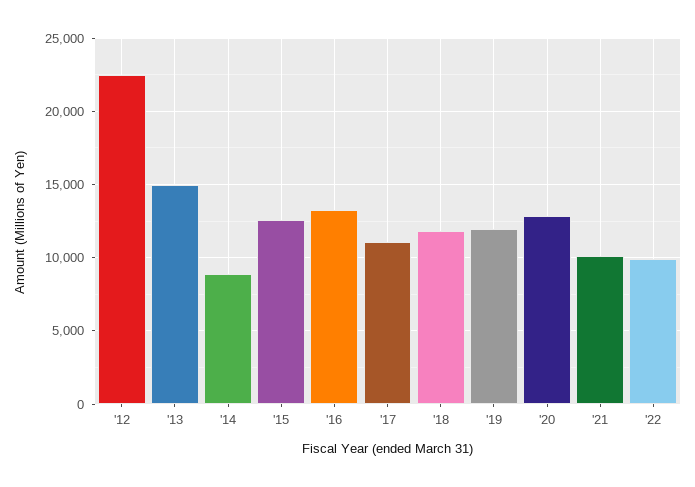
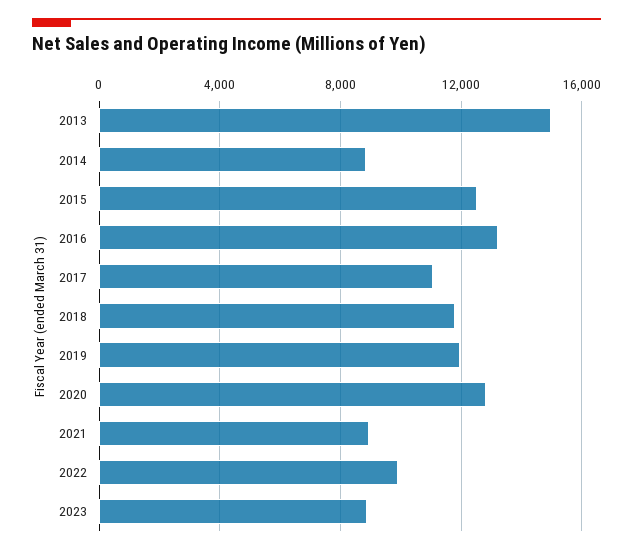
'12: 22500 -> none
'21: 10000 -> 9000
2023: none -> 9000

